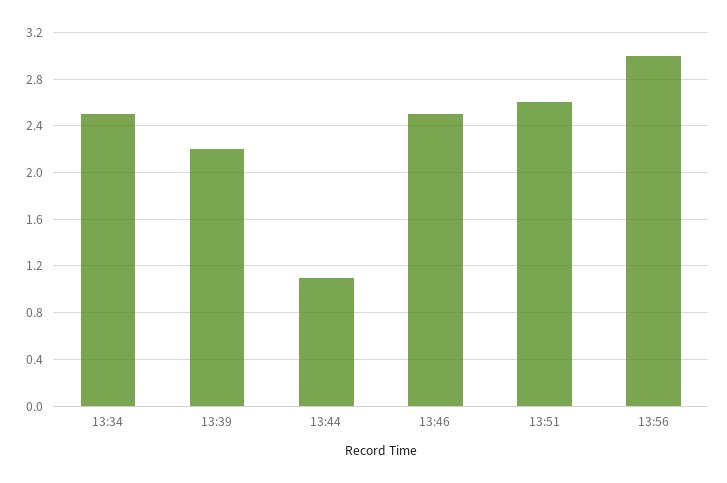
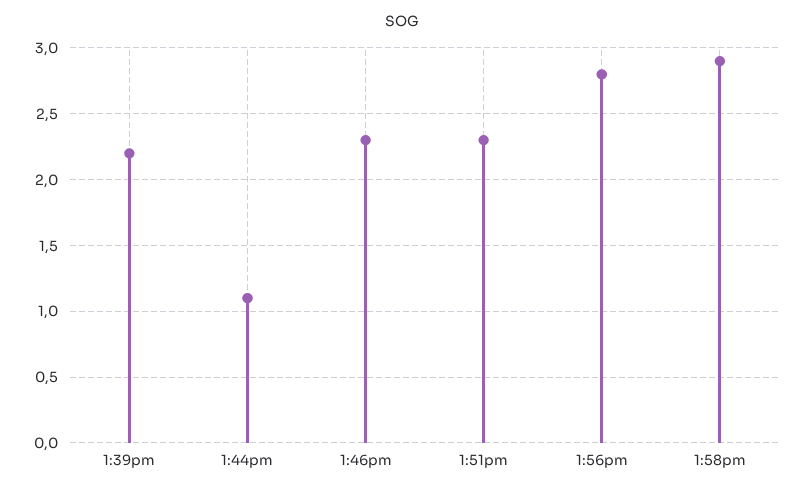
13:34: 2.5 -> none
13:46: 2.5 -> 2.3
13:51: 2.6 -> 2.3
13:56: 3 -> 2.8
1:58pm: none -> 2.9

